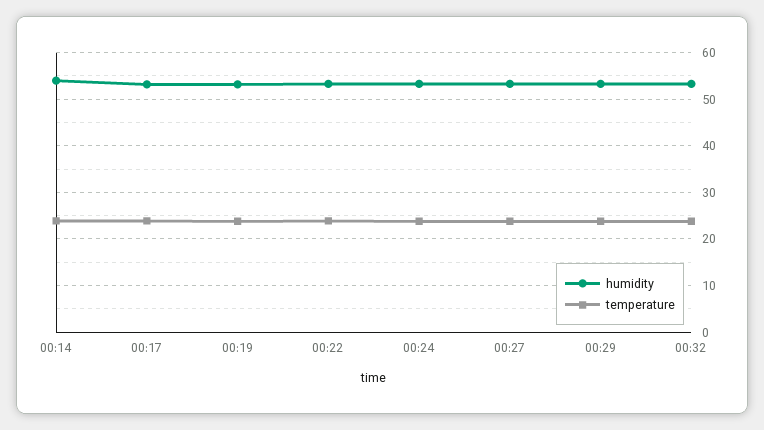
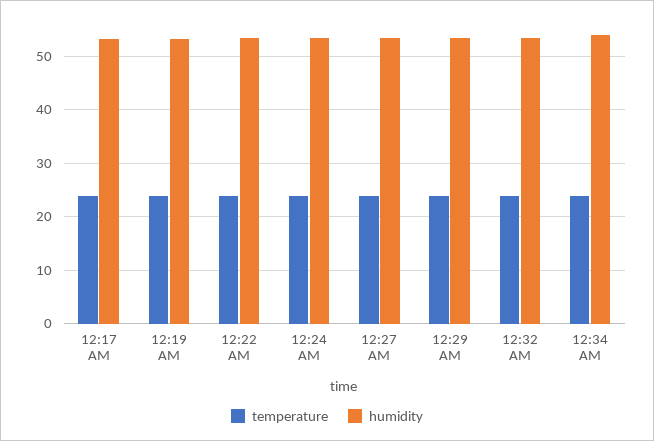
humidity, 00:14: 54 -> none
temperature, 00:14: 24 -> none
temperature, 12:34 AM: none -> 24
humidity, 12:34 AM: none -> 54

